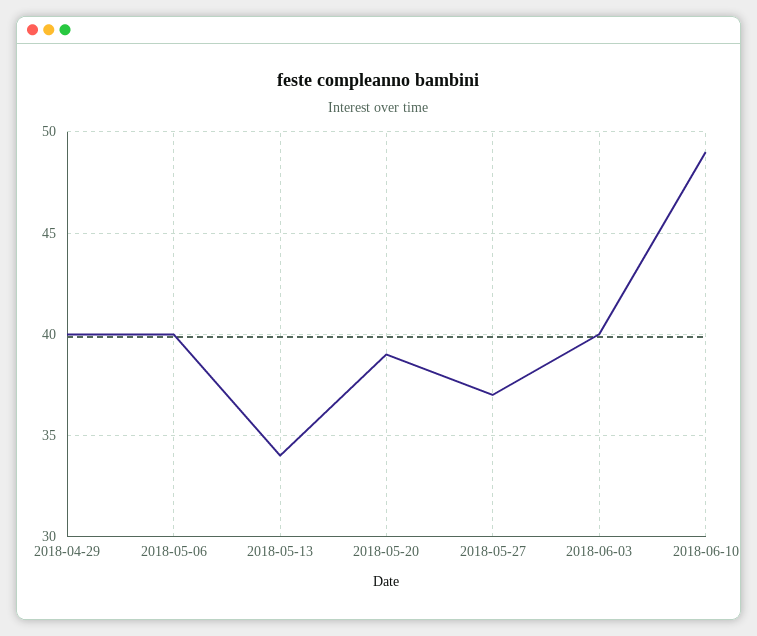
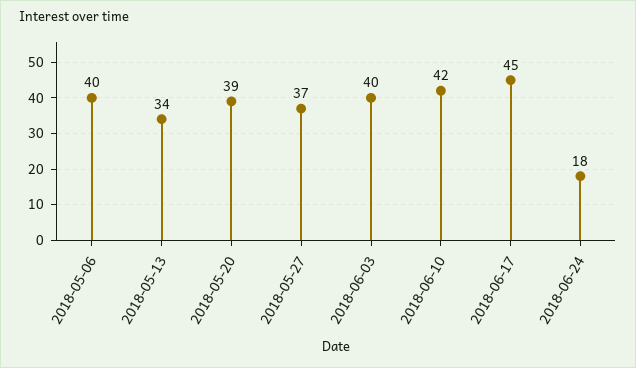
2018-04-29: 40 -> none
2018-06-10: 49 -> 42
2018-06-17: none -> 45
2018-06-24: none -> 18

